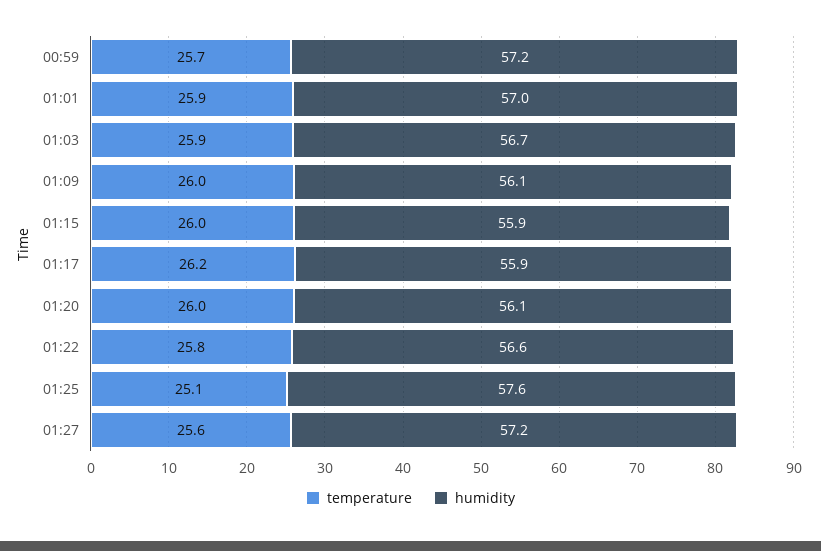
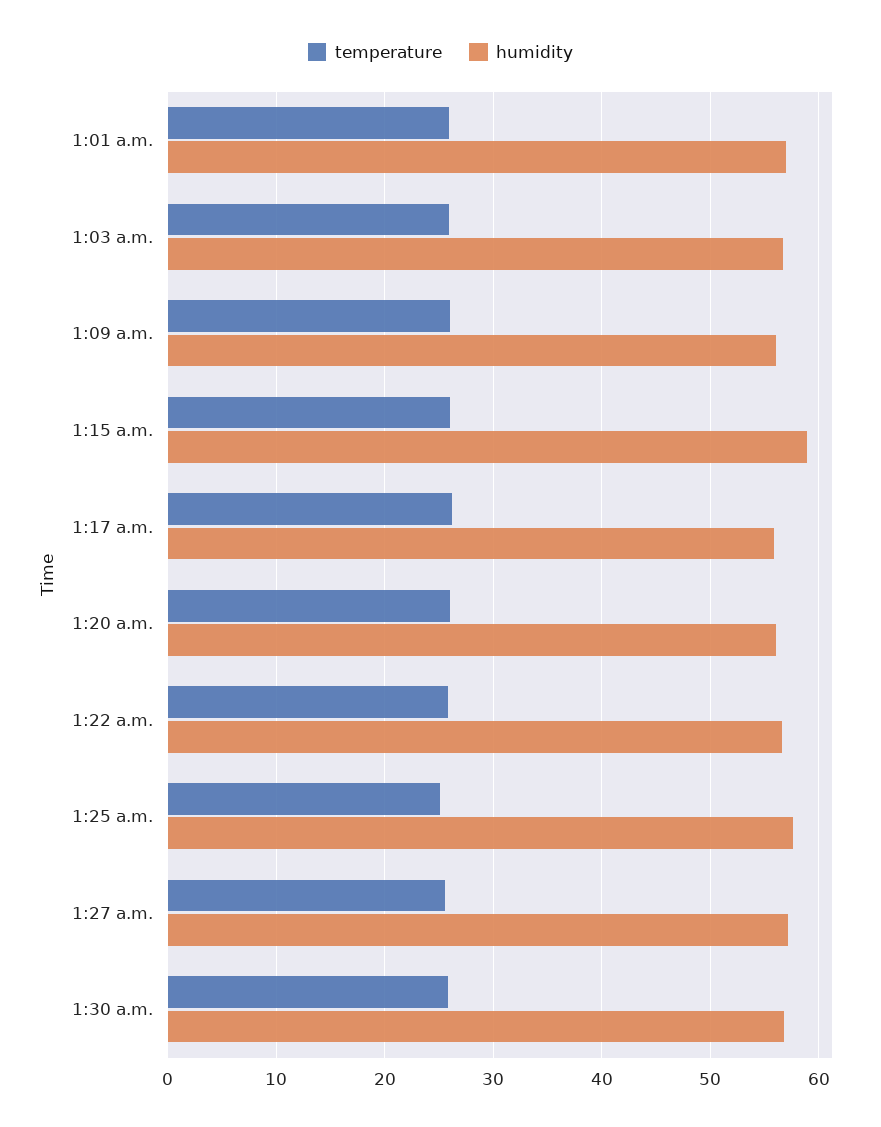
temperature, 00:59: 25.7 -> none
humidity, 00:59: 57.2 -> none
humidity, 01:15: 55.9 -> 59
temperature, 1:30 a.m.: none -> 26
humidity, 1:30 a.m.: none -> 57

